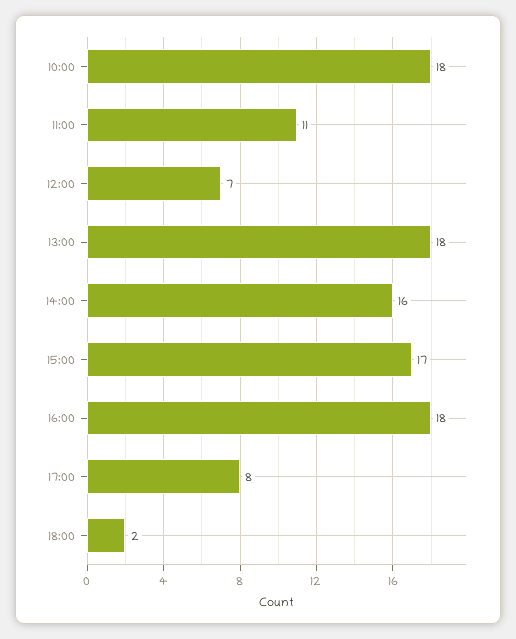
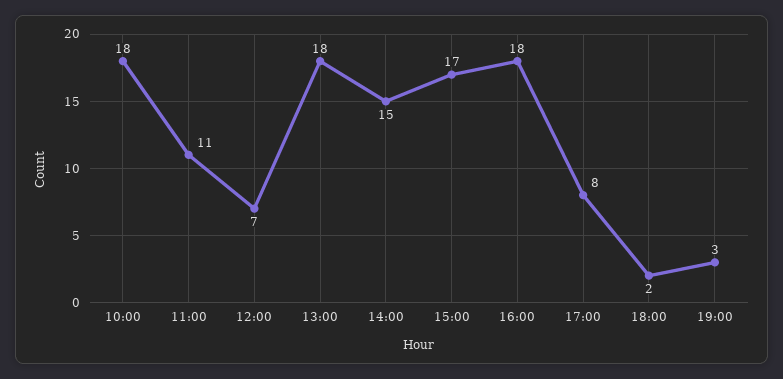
14:00: 16 -> 15
19:00: none -> 3

